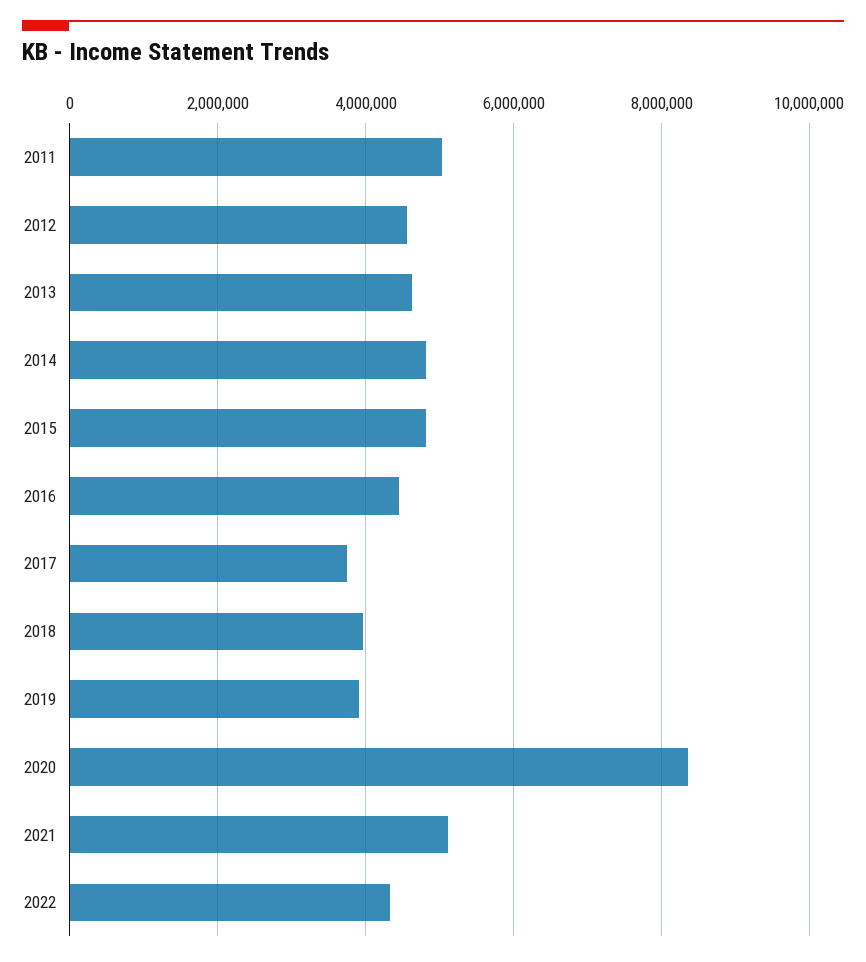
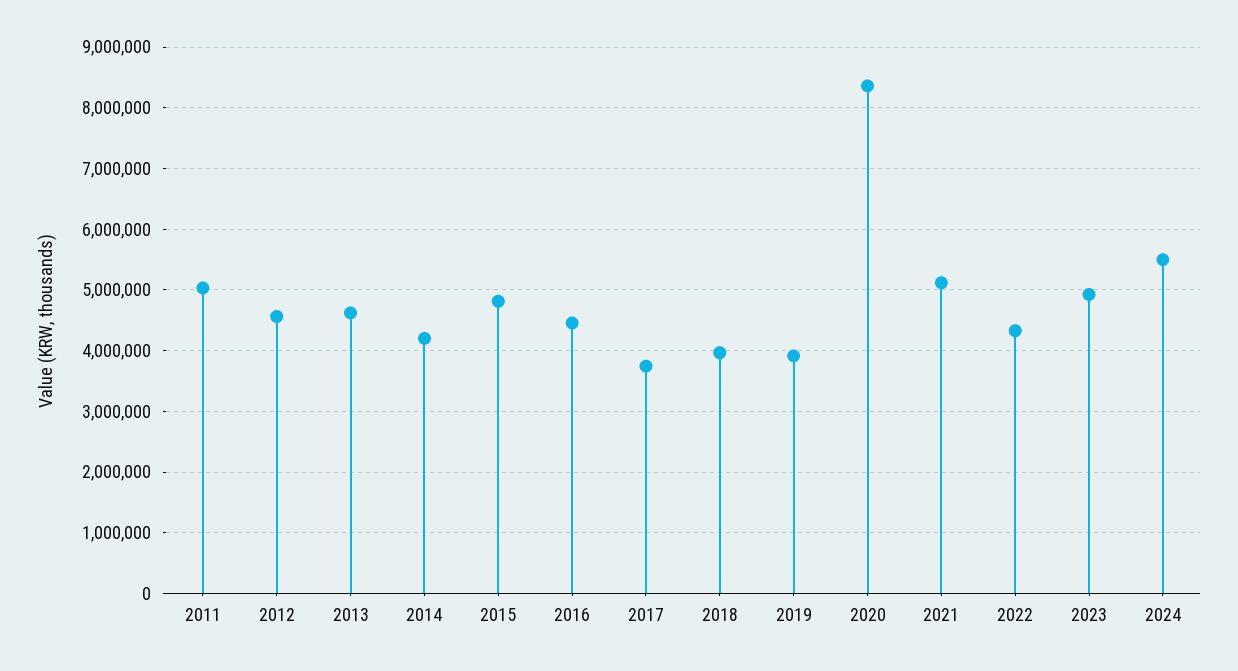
2014: 4800000 -> 4200000
2023: none -> 4900000
2024: none -> 5500000

